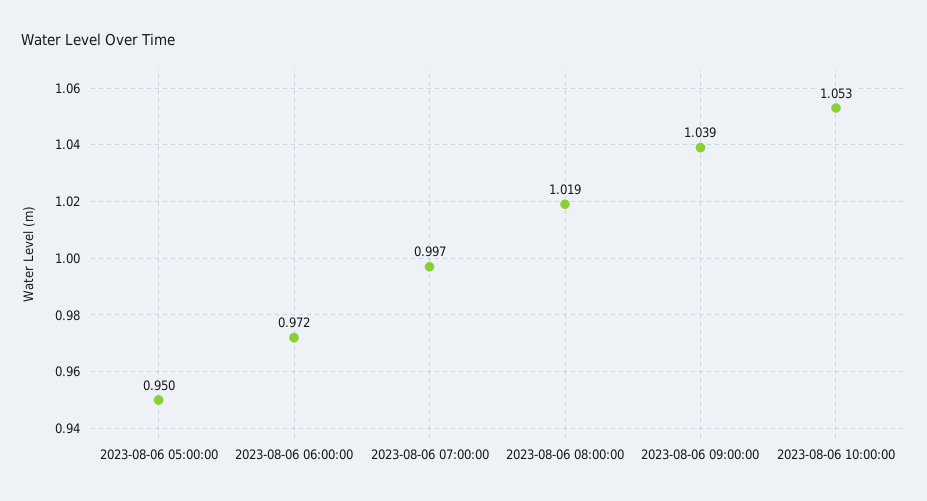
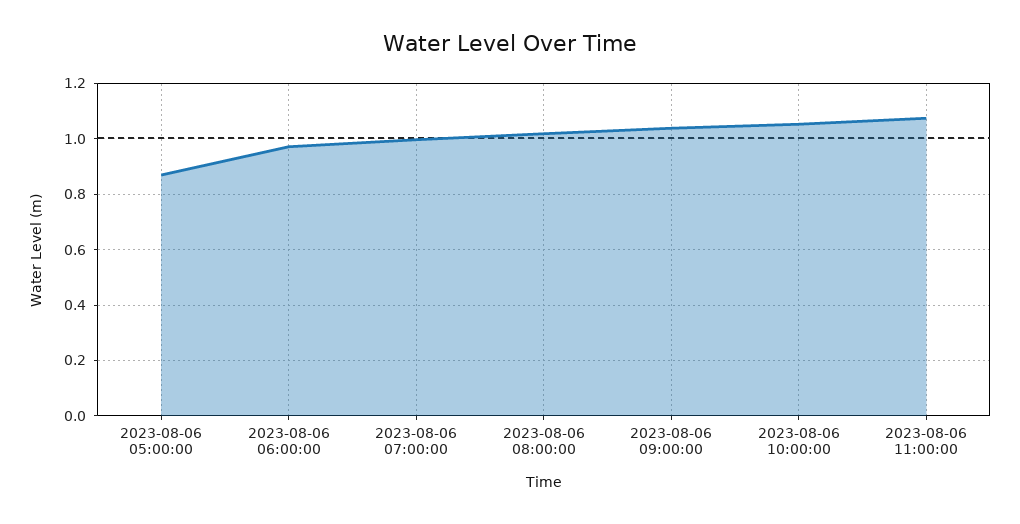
2023-08-06 05:00:00: 0.95 -> 0.875
2023-08-06 11:00:00: none -> 1.075

